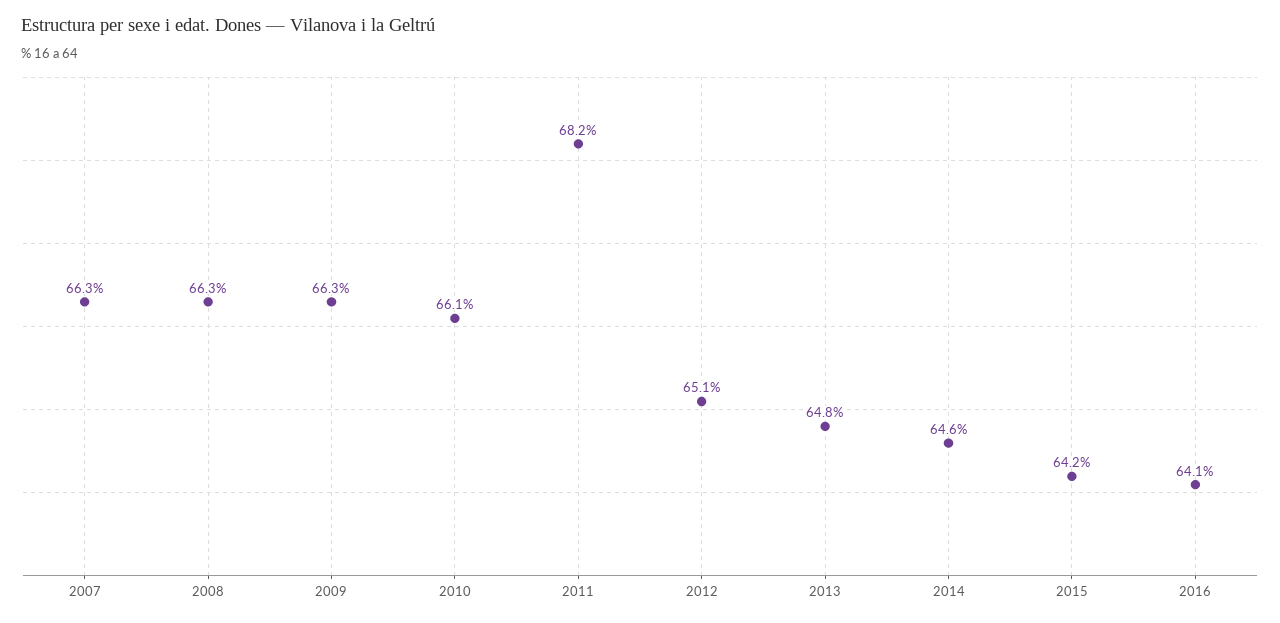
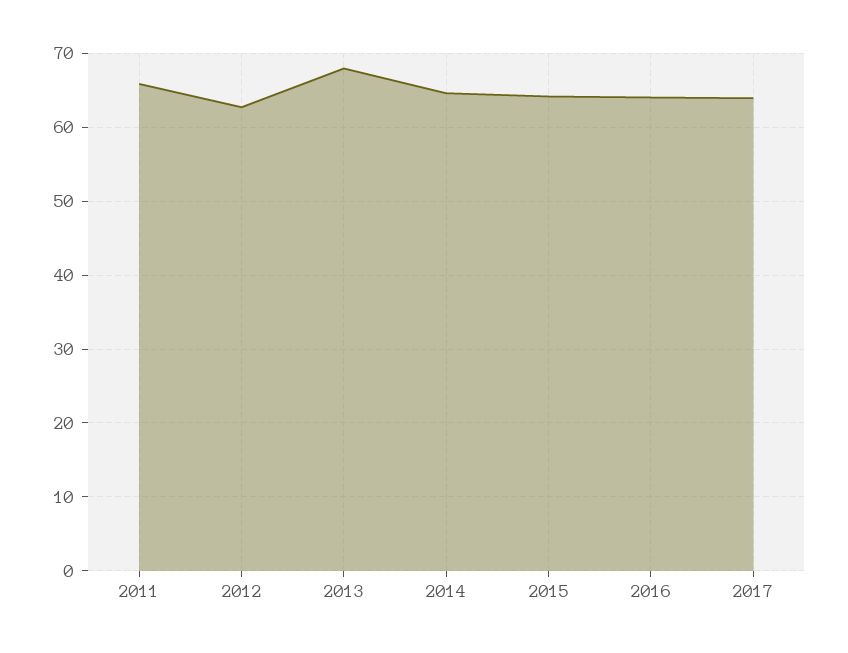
2007: 66.3 -> none
2008: 66.3 -> none
2009: 66.3 -> none
2010: 66.1 -> none
2011: 68.2 -> 66
2012: 65.1 -> 63
2013: 64.8 -> 68
2017: none -> 64

